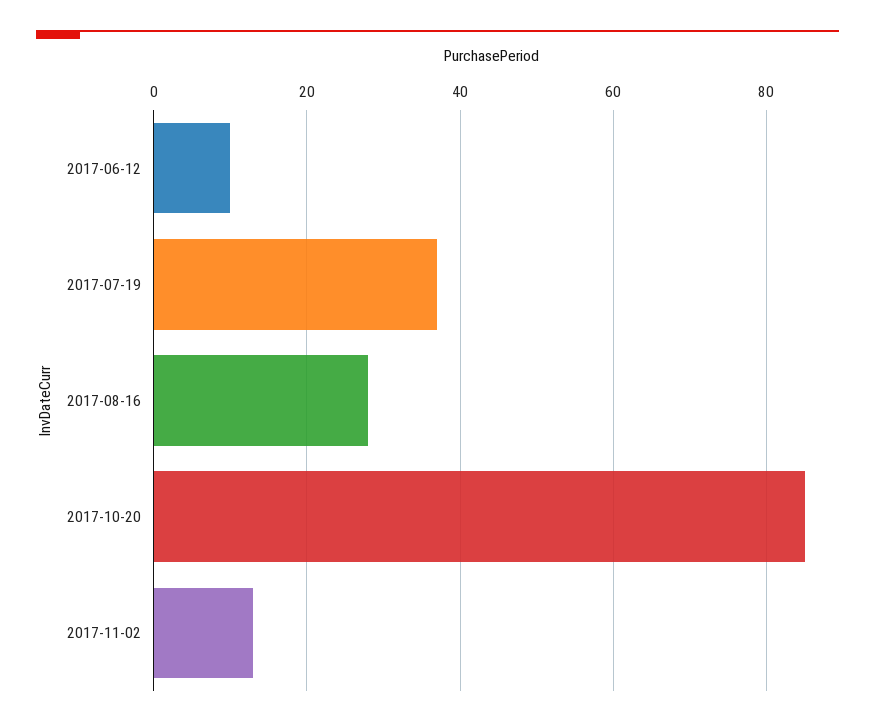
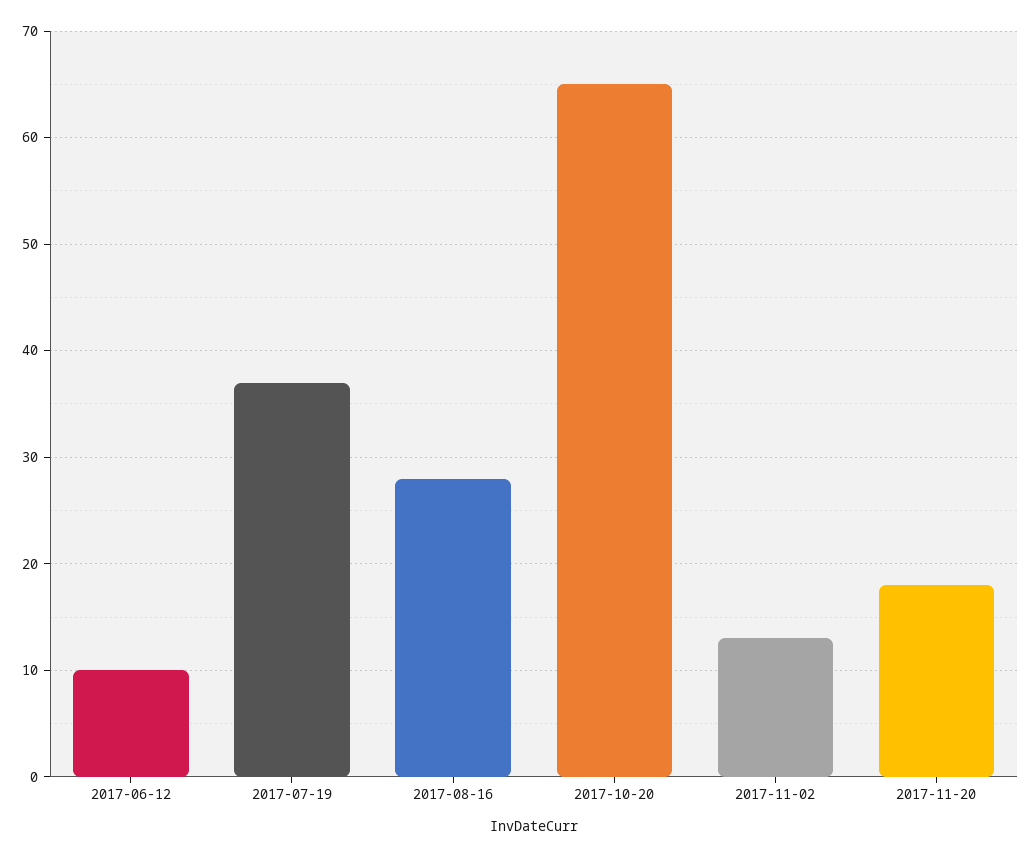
2017-10-20: 85 -> 65
2017-11-20: none -> 18

